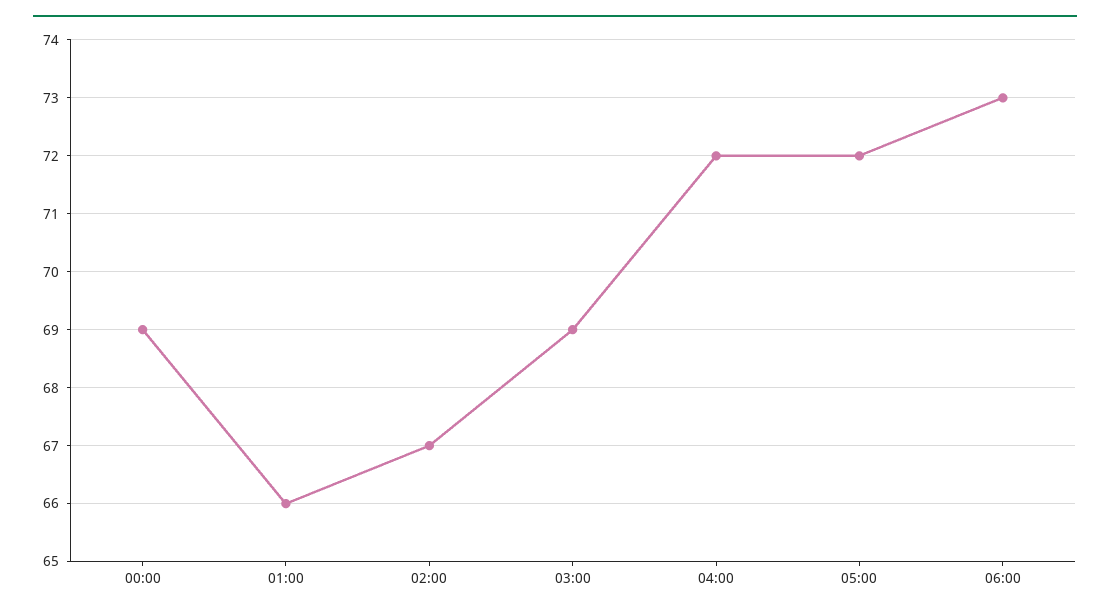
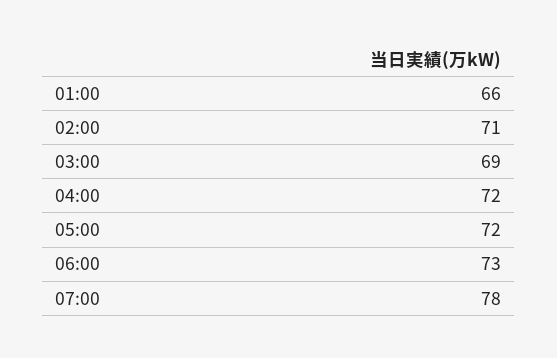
00:00: 69 -> none
02:00: 67 -> 71
07:00: none -> 78

